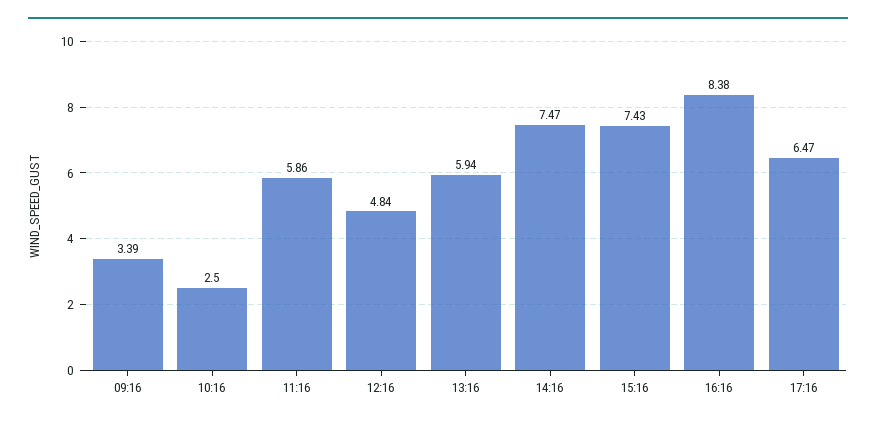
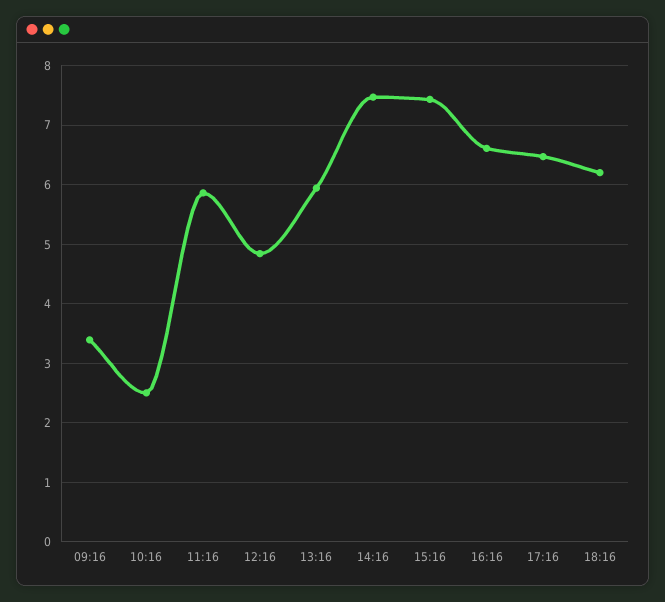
16:16: 8.38 -> 6.6
18:16: none -> 6.2

